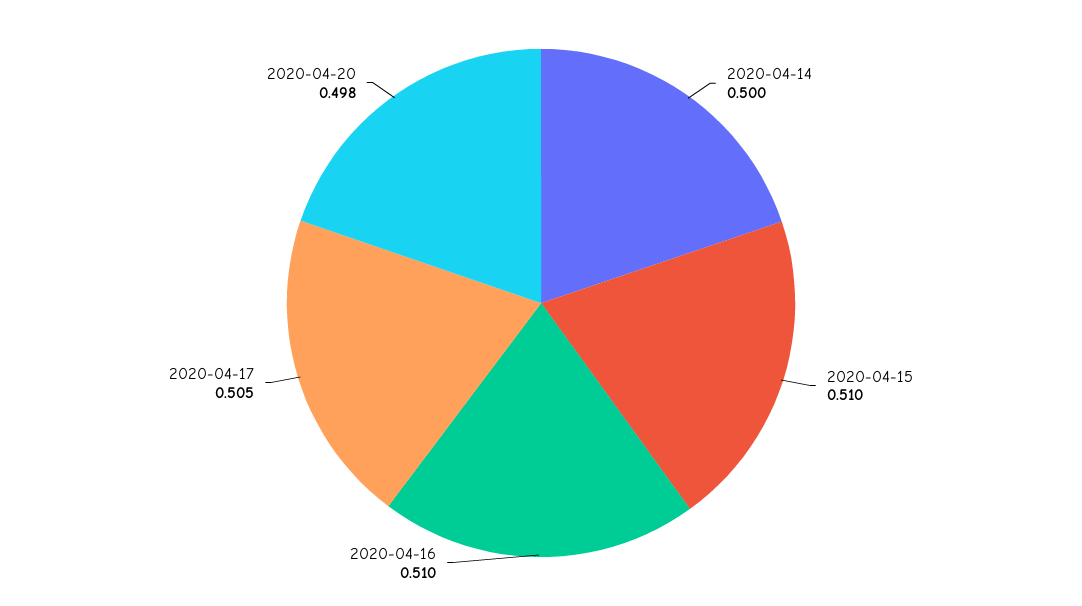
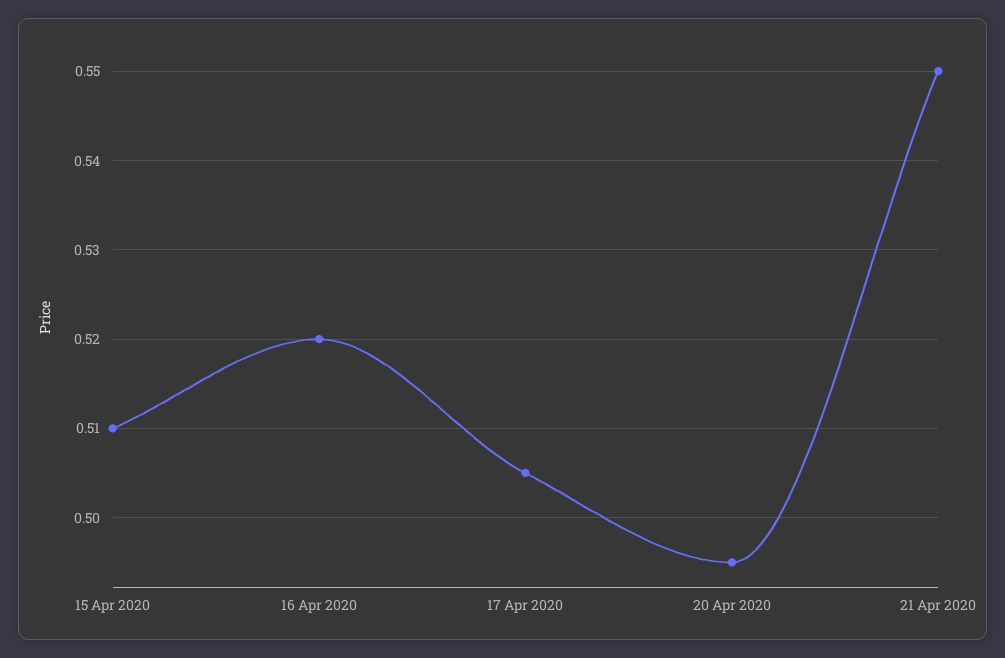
2020-04-14: 0.5 -> none
2020-04-16: 0.51 -> 0.52
2020-04-20: 0.498 -> 0.495
21 Apr 2020: none -> 0.55

